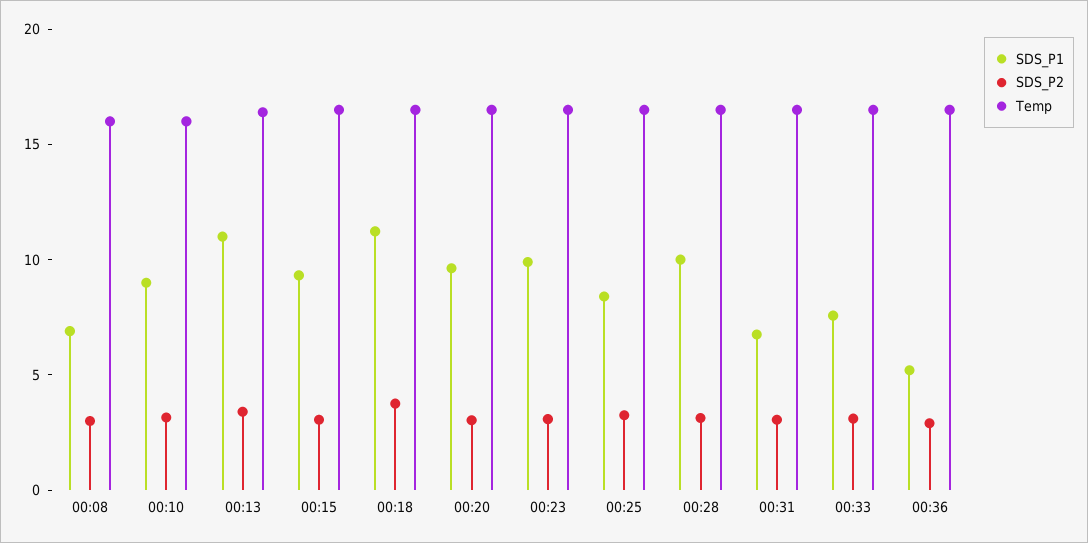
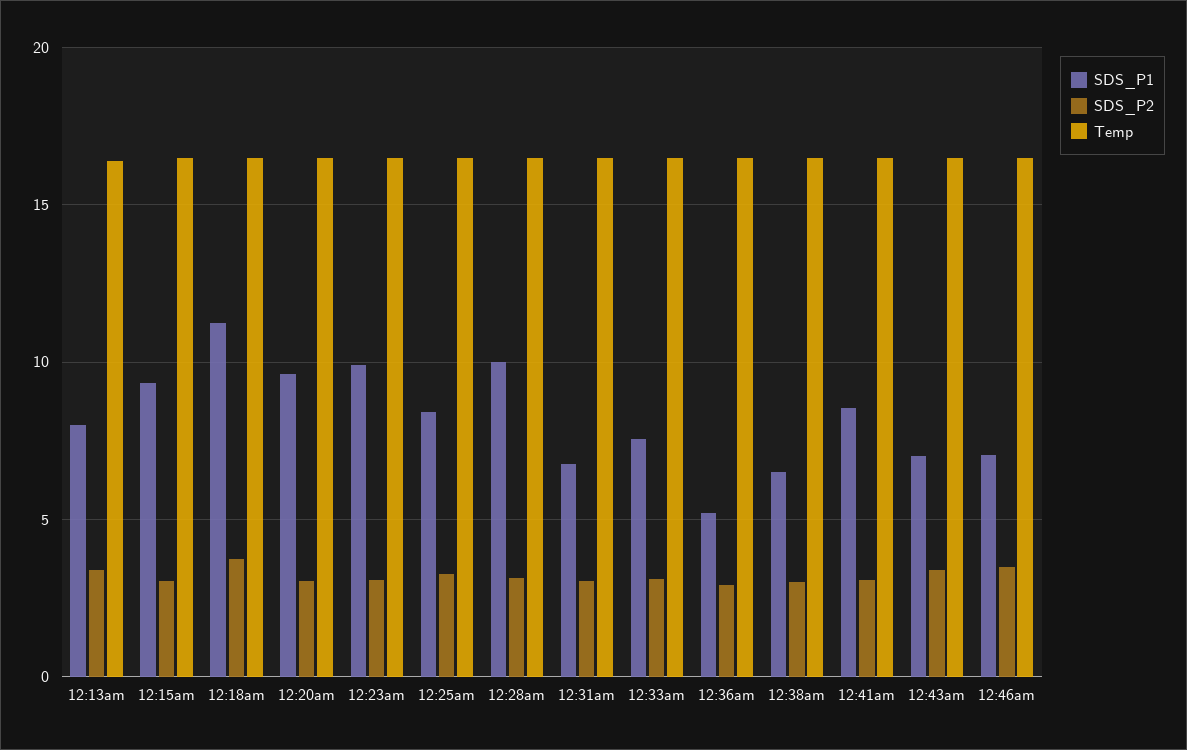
SDS_P1, 00:08: 7 -> none
SDS_P2, 00:08: 3 -> none
Temp, 00:08: 16 -> none
SDS_P1, 00:10: 9 -> none
SDS_P2, 00:10: 3 -> none
Temp, 00:10: 16 -> none
SDS_P1, 00:13: 11 -> 8
SDS_P1, 12:38am: none -> 6.5
SDS_P2, 12:38am: none -> 3
Temp, 12:38am: none -> 16.5
SDS_P1, 12:41am: none -> 8.5
SDS_P2, 12:41am: none -> 3
Temp, 12:41am: none -> 16.5
SDS_P1, 12:43am: none -> 7
SDS_P2, 12:43am: none -> 3.5
Temp, 12:43am: none -> 16.5
SDS_P1, 12:46am: none -> 7
SDS_P2, 12:46am: none -> 3.5
Temp, 12:46am: none -> 16.5

